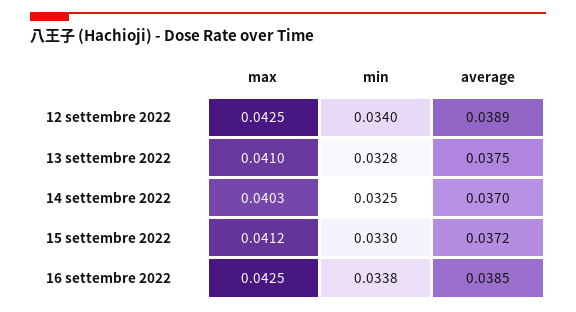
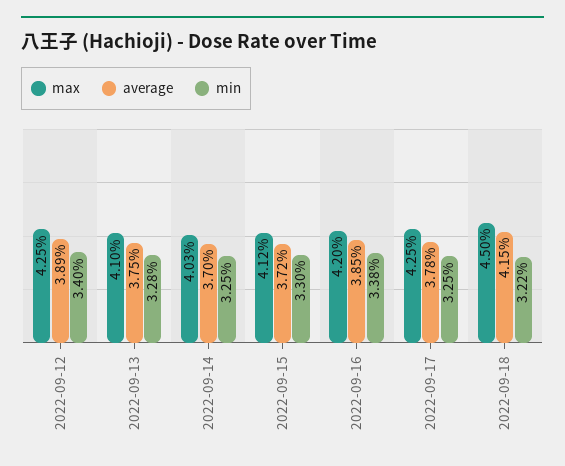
max, 16 settembre 2022: 0.0425 -> 0.042
max, 2022-09-17: none -> 0.0425
average, 2022-09-17: none -> 0.0378
min, 2022-09-17: none -> 0.0325
max, 2022-09-18: none -> 0.045
average, 2022-09-18: none -> 0.0415
min, 2022-09-18: none -> 0.0322

